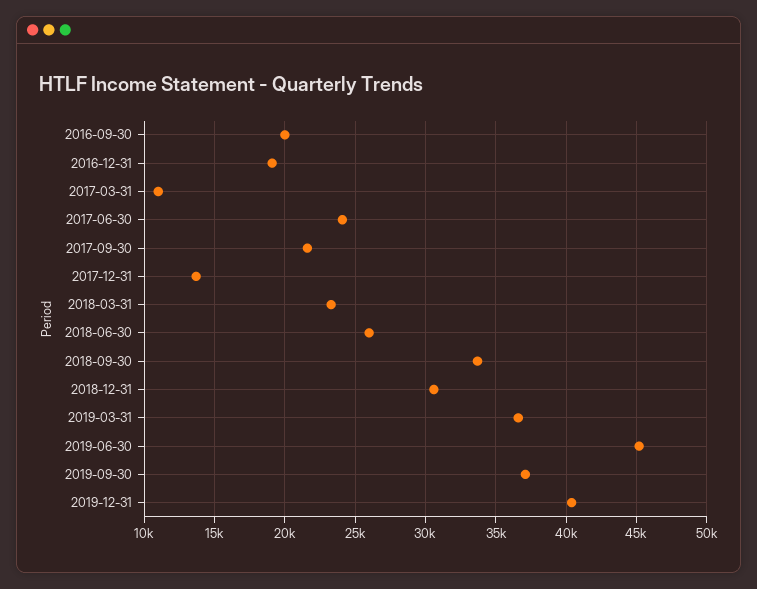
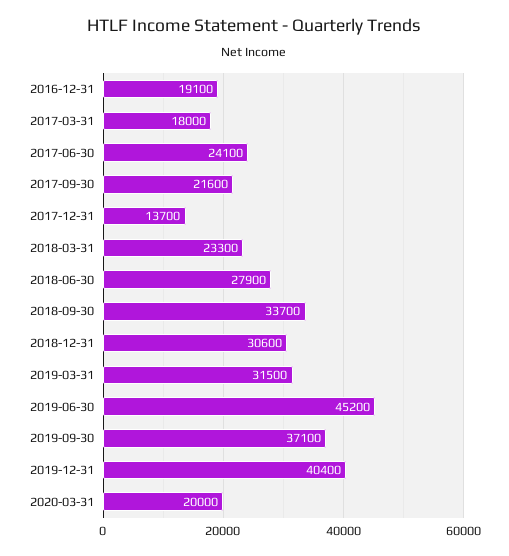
2016-09-30: 20000 -> none
2017-03-31: 11000 -> 18000
2018-06-30: 26000 -> 27900
2019-03-31: 36500 -> 31500
2020-03-31: none -> 20000

